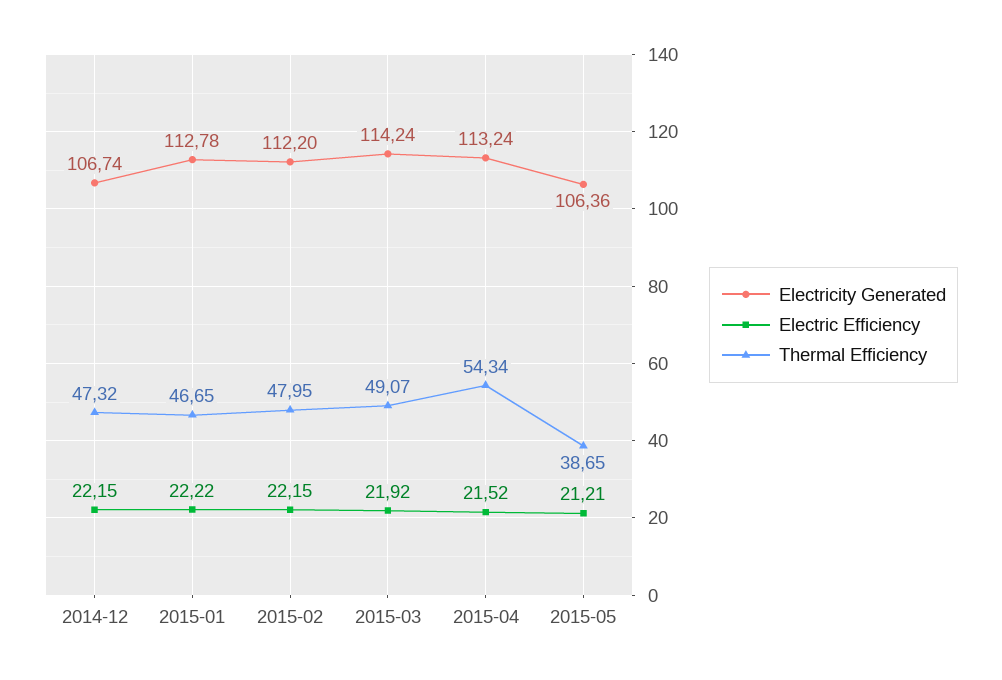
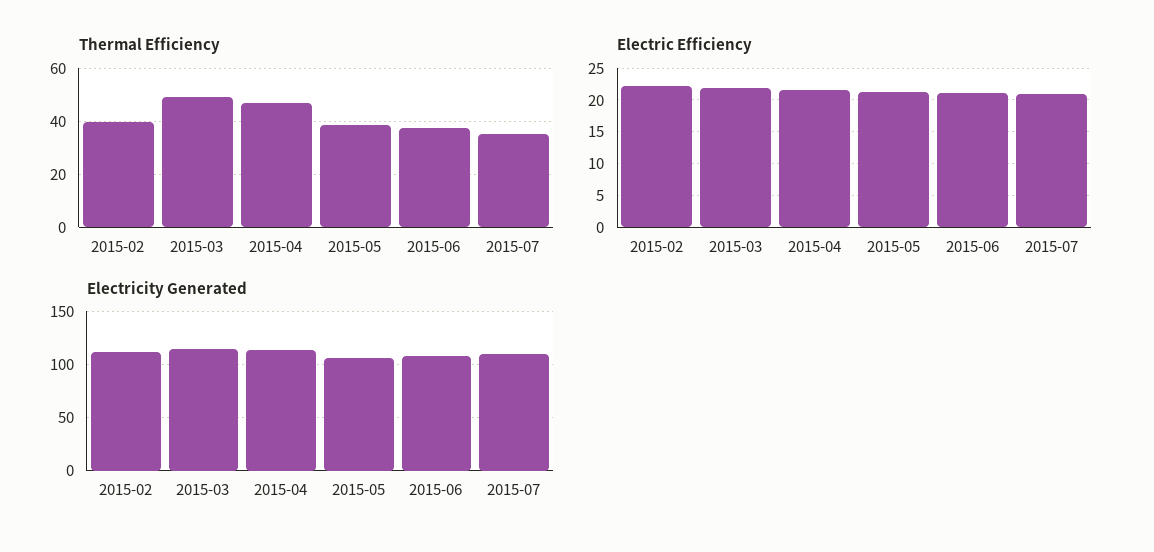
Electricity Generated, 2014-12: 106.74 -> none
Electric Efficiency, 2014-12: 22.15 -> none
Thermal Efficiency, 2014-12: 47.32 -> none
Electricity Generated, 2015-01: 112.78 -> none
Electric Efficiency, 2015-01: 22.22 -> none
Thermal Efficiency, 2015-01: 46.65 -> none
Thermal Efficiency, 2015-02: 47.95 -> 40
Thermal Efficiency, 2015-04: 54.34 -> 47.5
Thermal Efficiency, 2015-06: none -> 37.5
Thermal Efficiency, 2015-07: none -> 35
Electric Efficiency, 2015-06: none -> 21
Electric Efficiency, 2015-07: none -> 21
Electricity Generated, 2015-06: none -> 110
Electricity Generated, 2015-07: none -> 110

